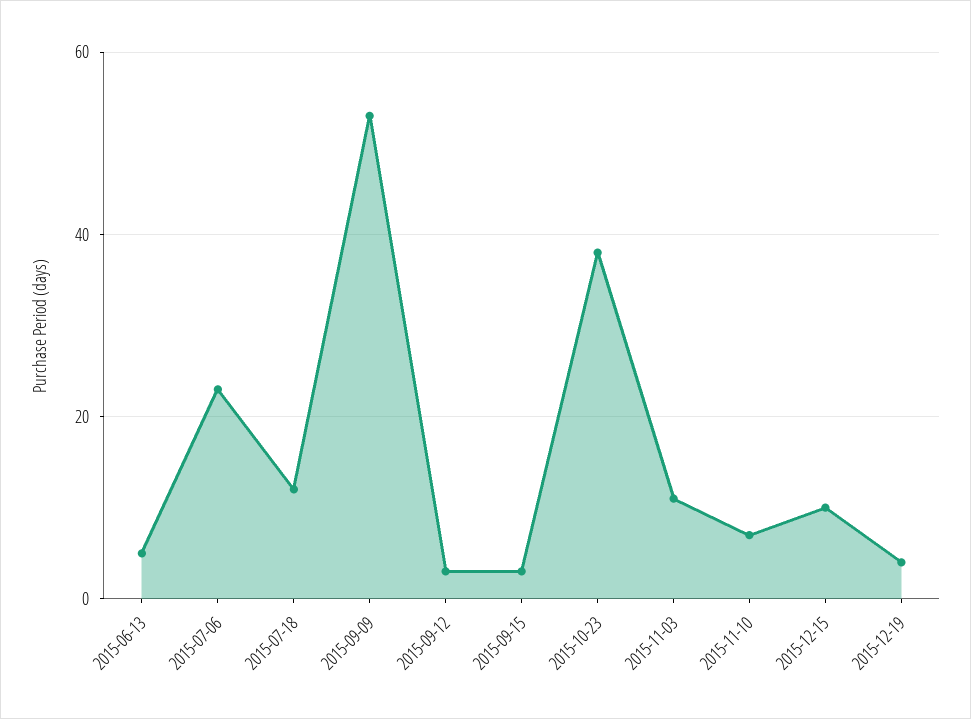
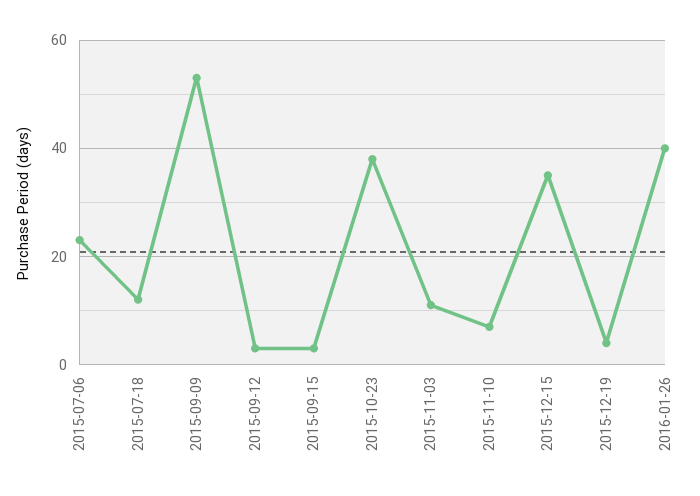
2015-06-13: 5 -> none
2015-12-15: 10 -> 35
2016-01-26: none -> 40

